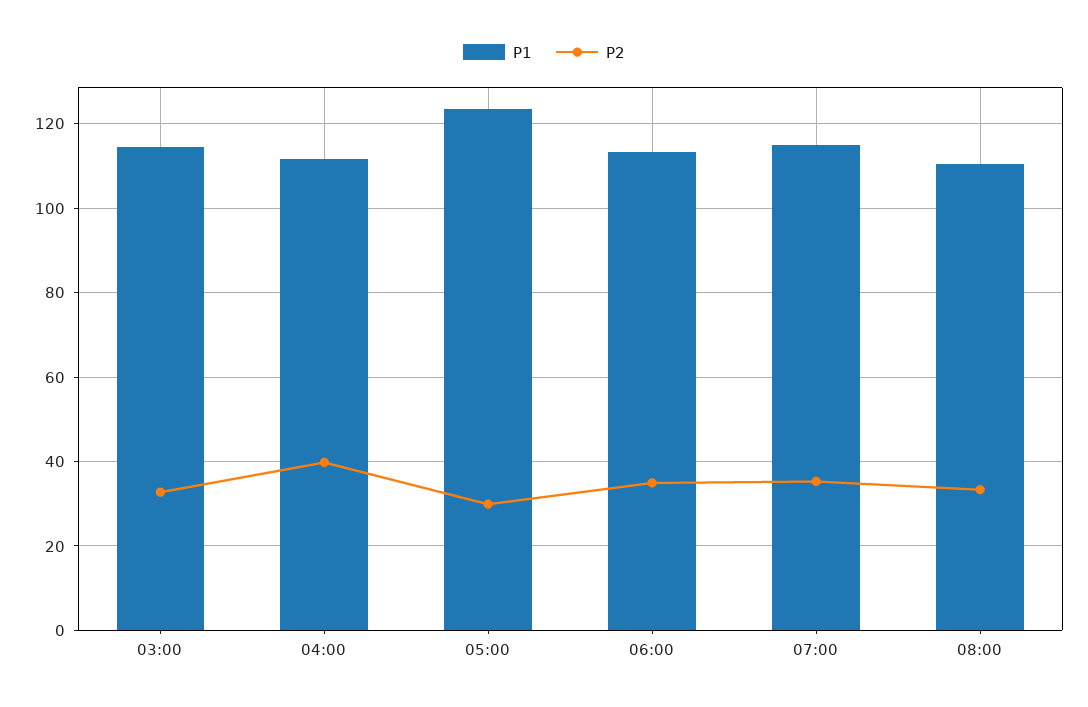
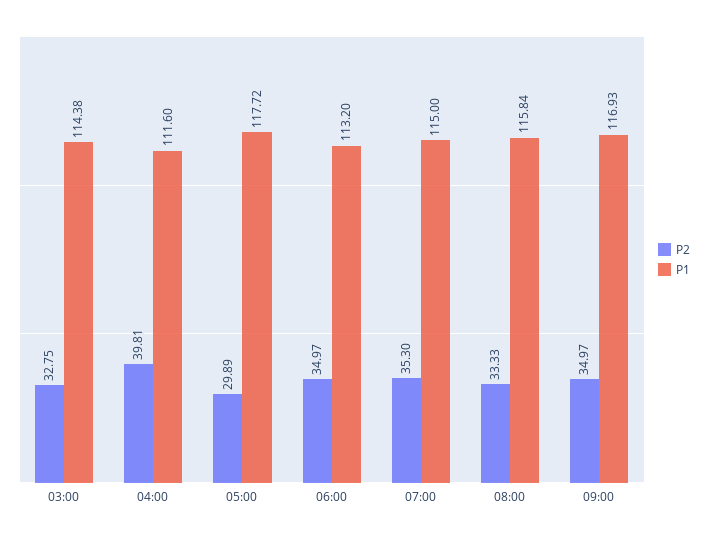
P1, 05:00: 124 -> 117.72
P1, 08:00: 110 -> 115.84
P2, 09:00: none -> 34.97
P1, 09:00: none -> 116.93

